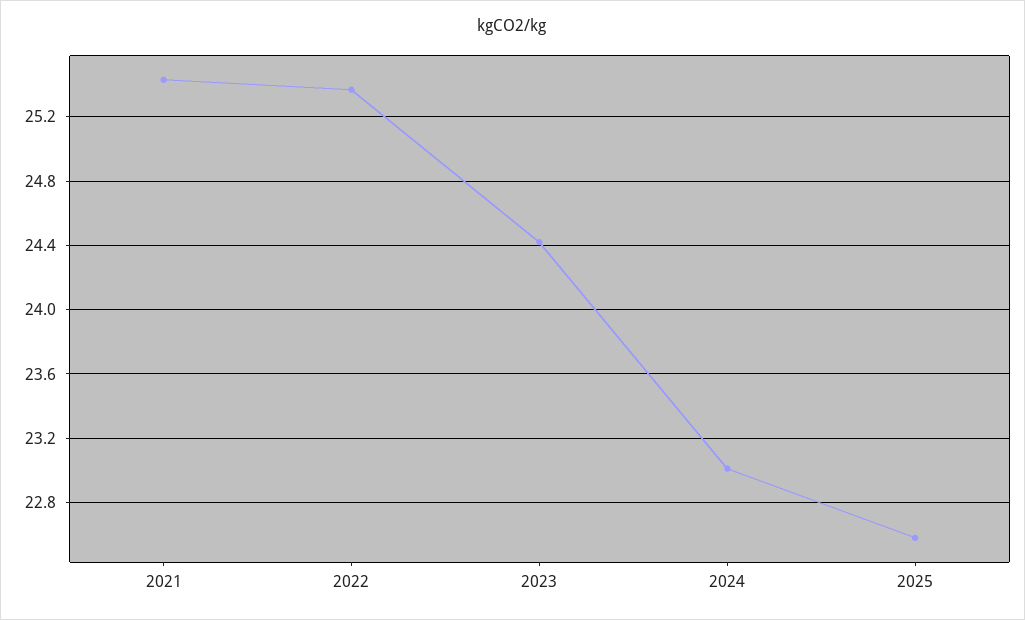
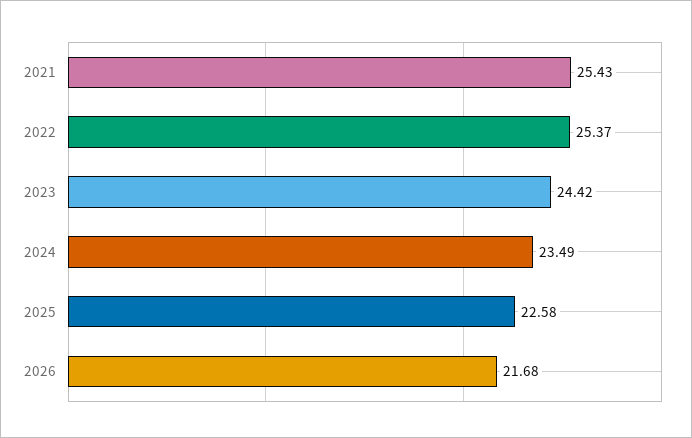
2024: 23 -> 23.49
2026: none -> 21.68

